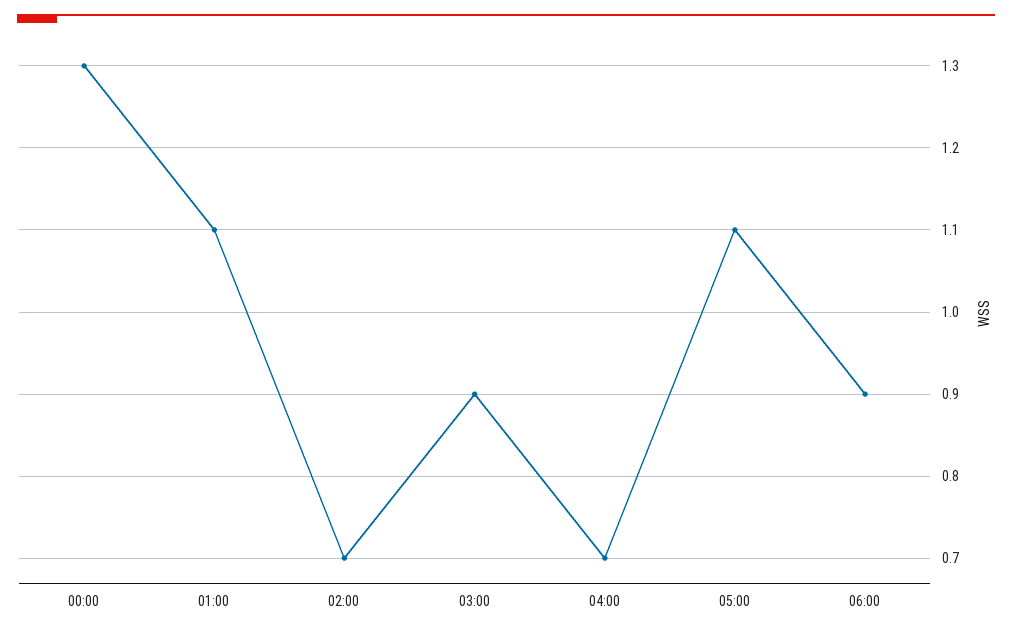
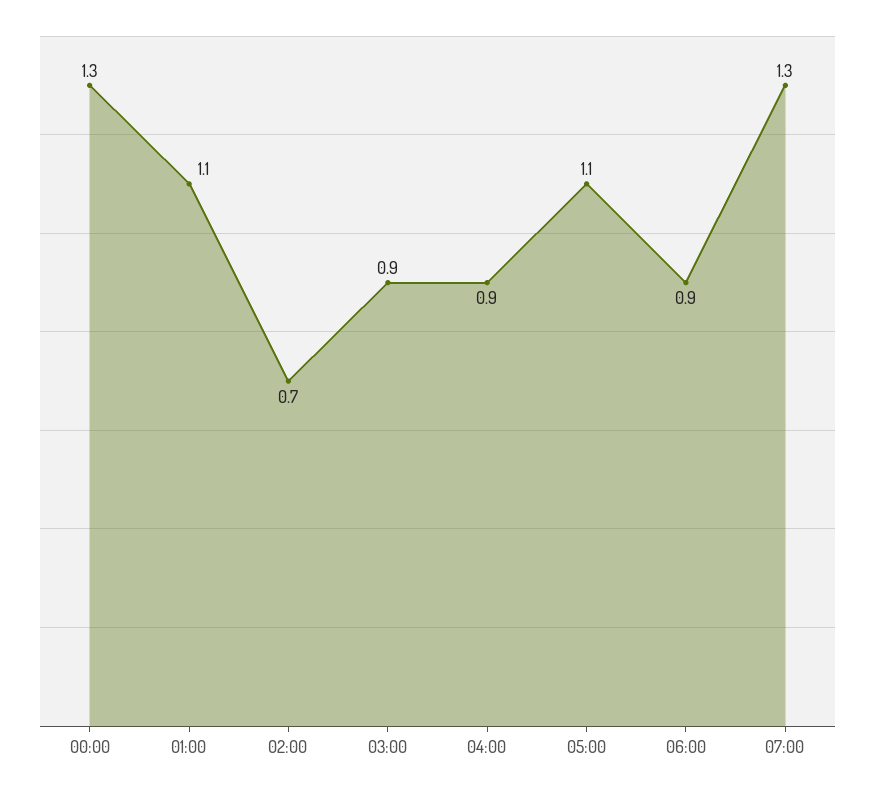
04:00: 0.7 -> 0.9
07:00: none -> 1.3

